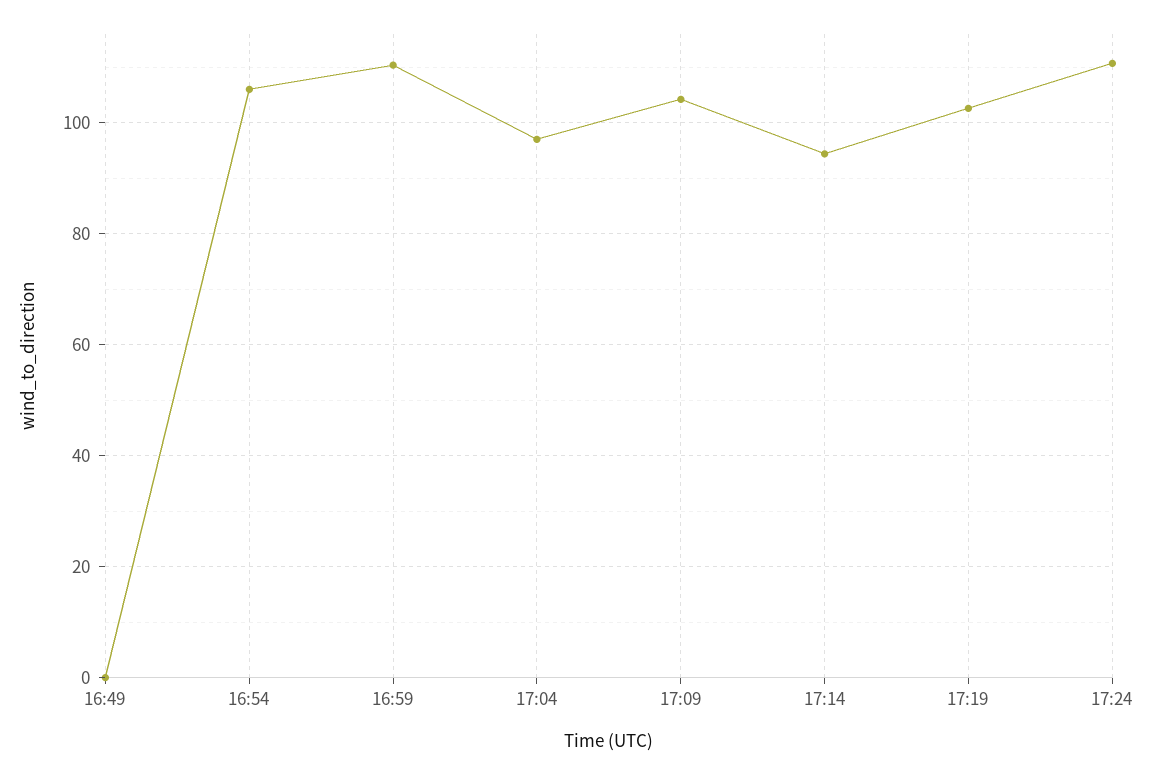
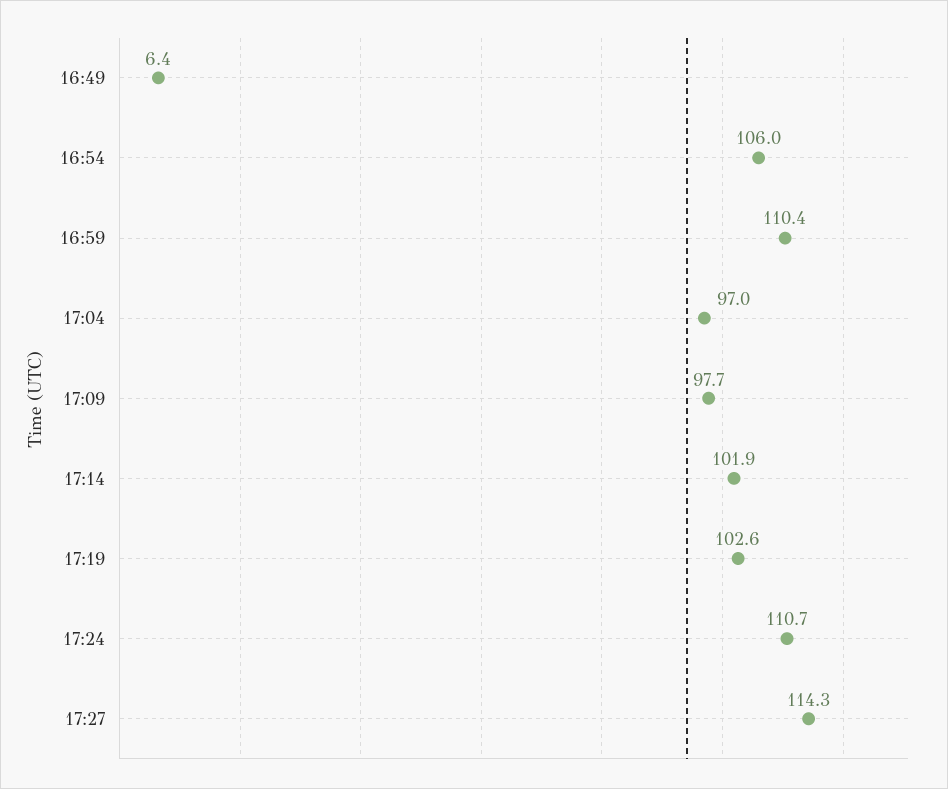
16:49: 0 -> 6.4
17:09: 104 -> 97.7
17:14: 94 -> 101.9
17:27: none -> 114.3

